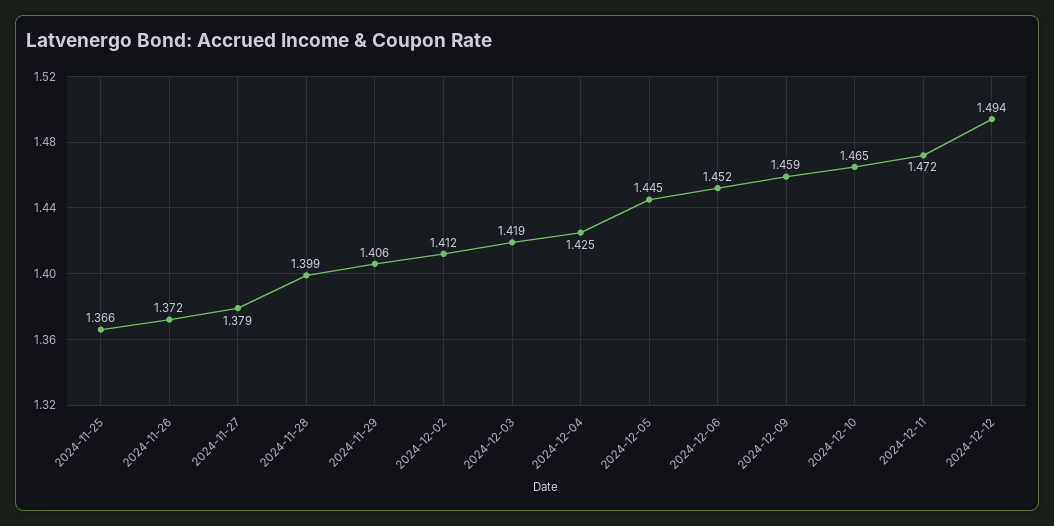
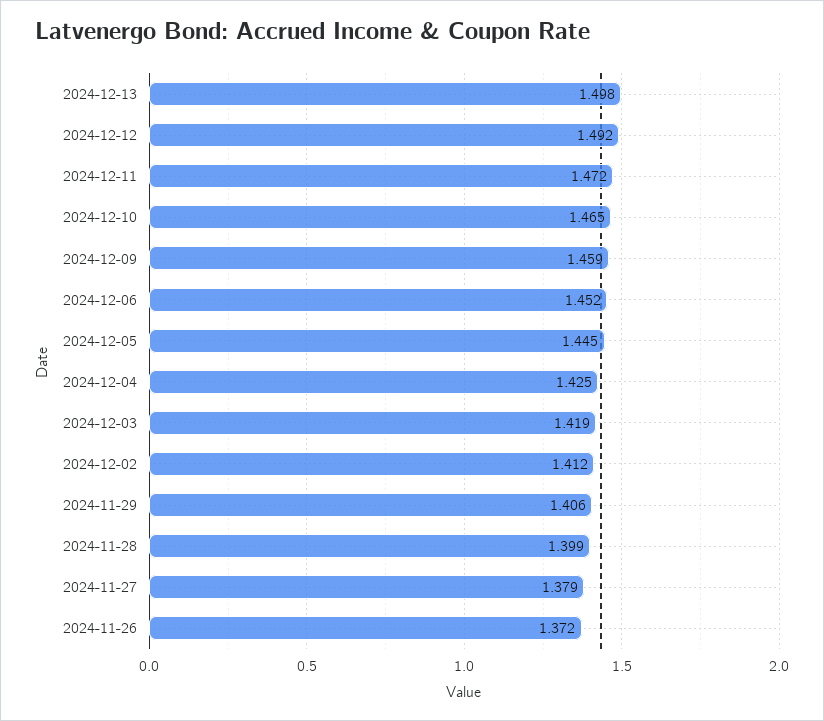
2024-11-25: 1.366 -> none
2024-12-12: 1.494 -> 1.492
2024-12-13: none -> 1.498

